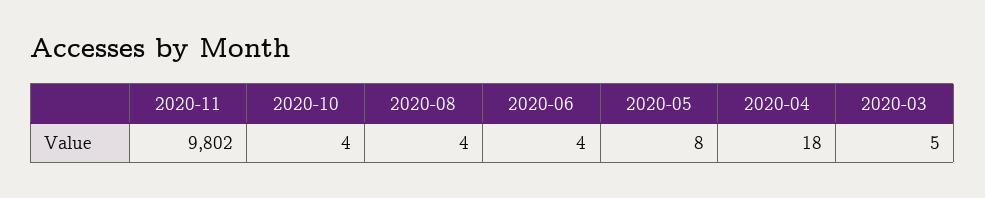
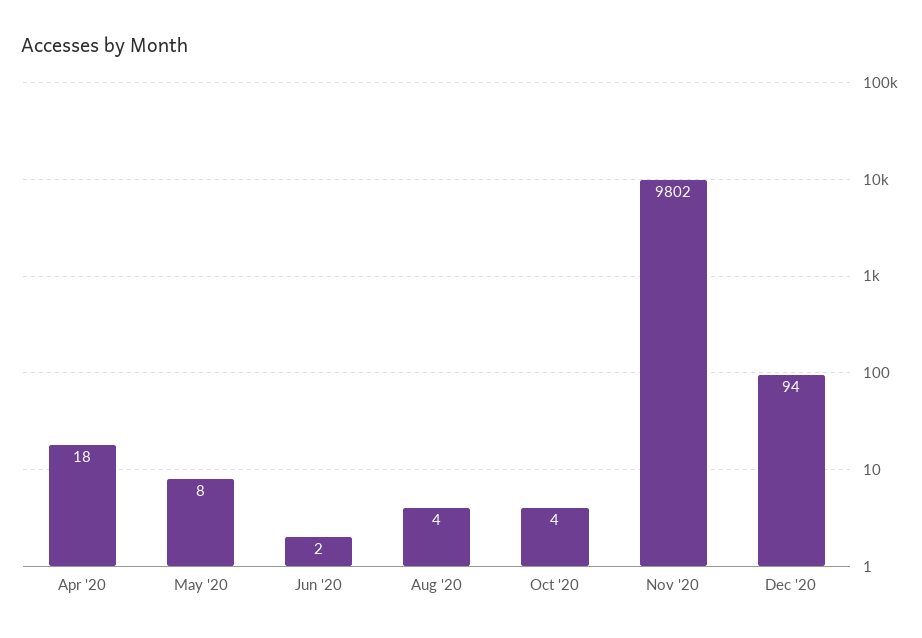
2020-06: 4 -> 2
2020-03: 5 -> none
Dec '20: none -> 94

